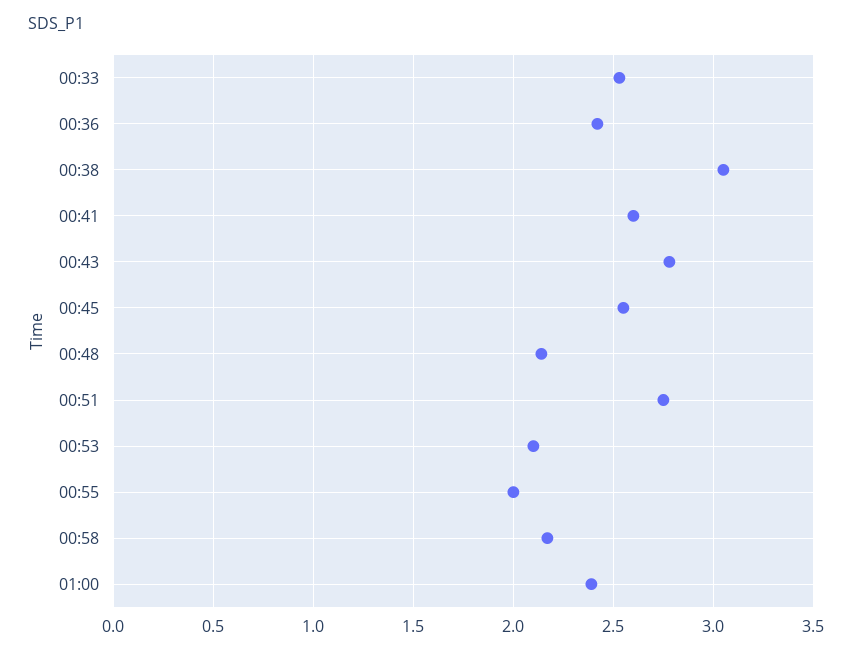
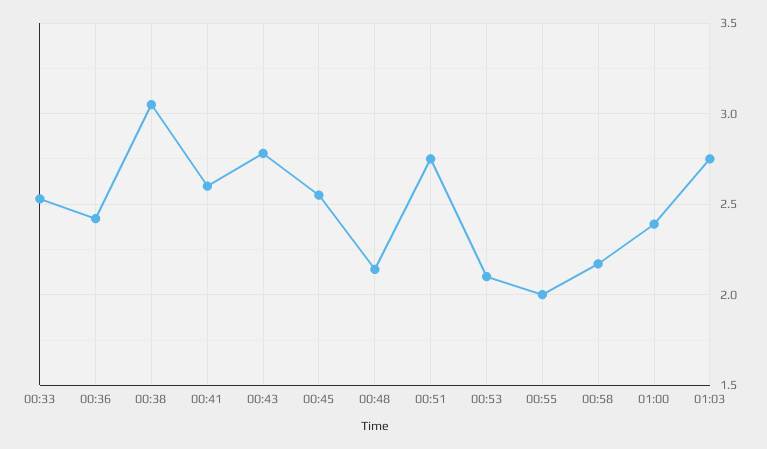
01:03: none -> 2.75

